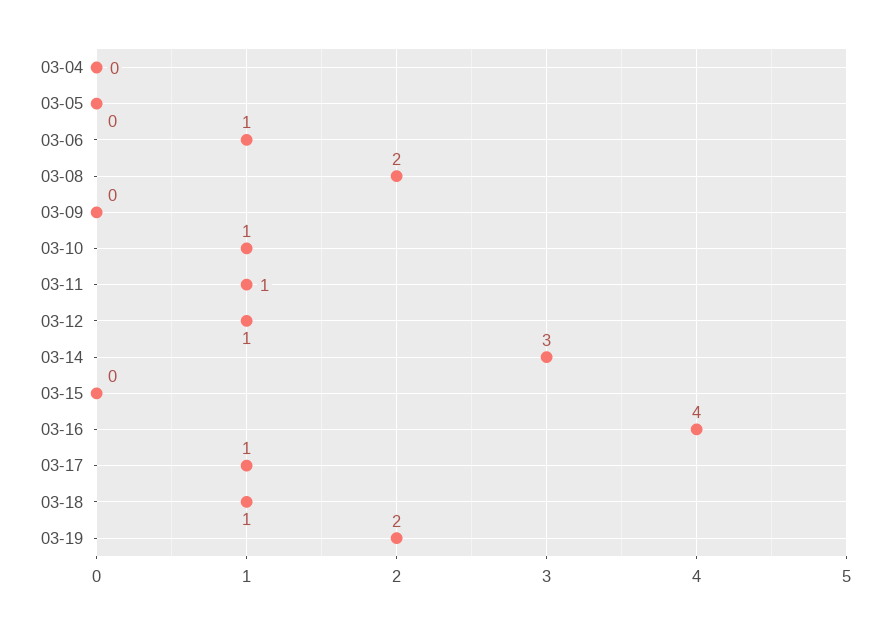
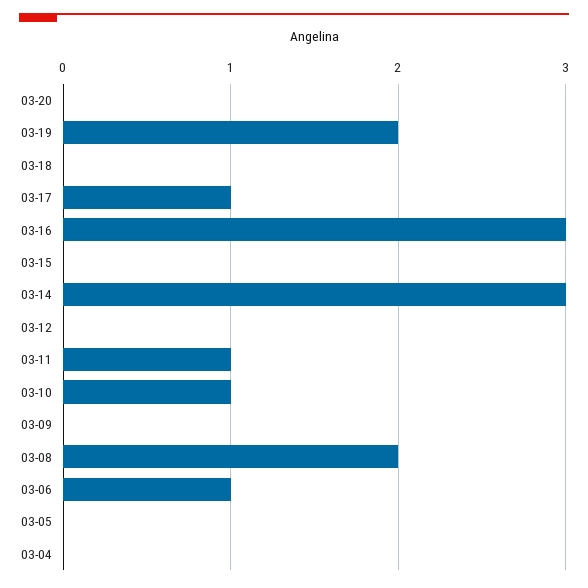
03-12: 1 -> 0
03-16: 4 -> 3
03-18: 1 -> 0
03-20: none -> 0

